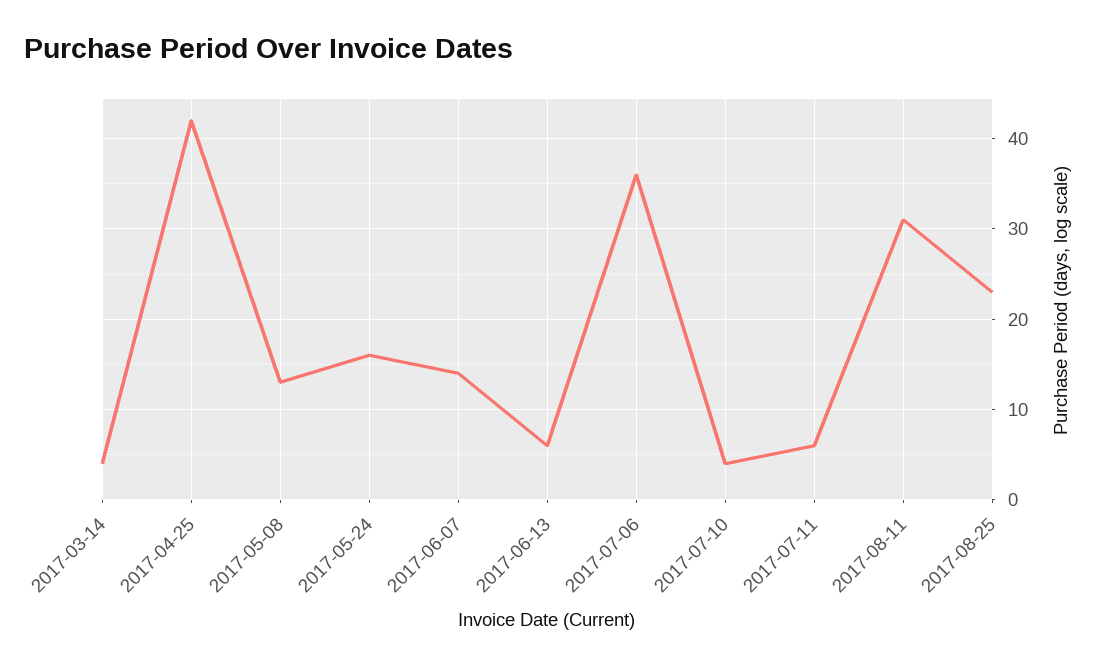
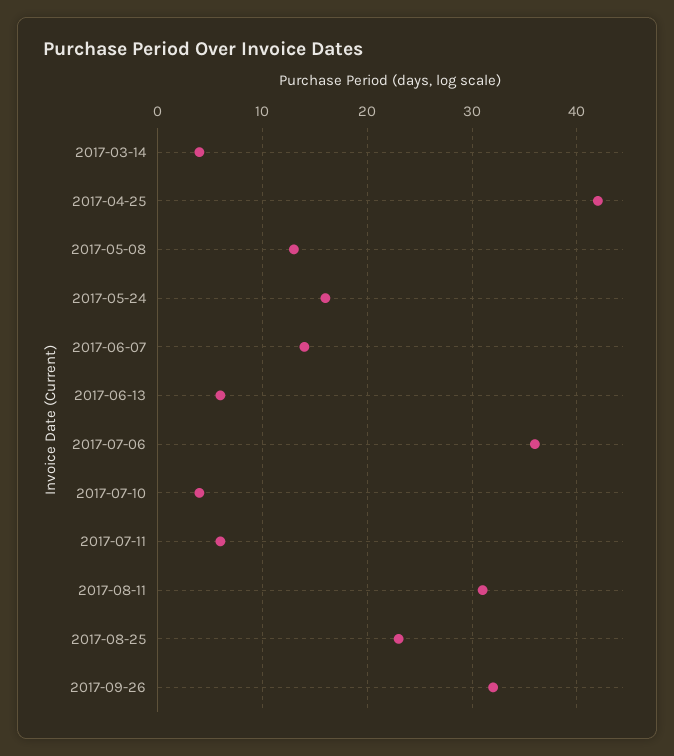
2017-09-26: none -> 32

